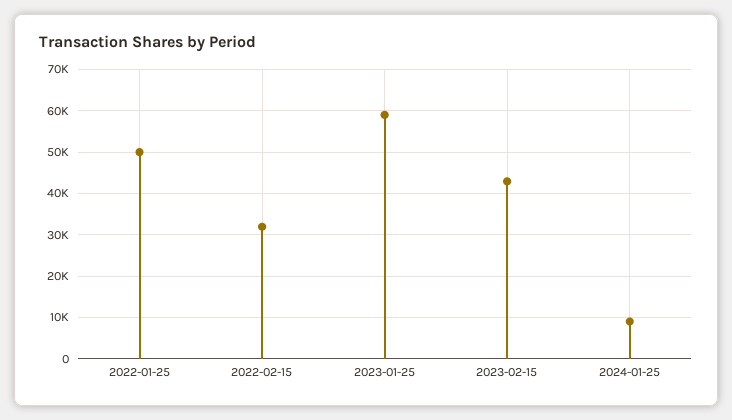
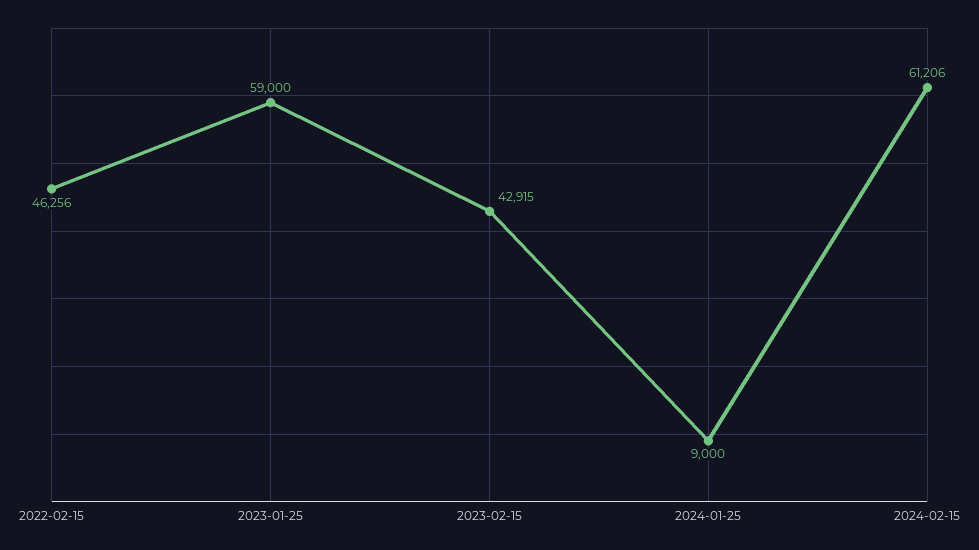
2022-01-25: 50000 -> none
2022-02-15: 32000 -> 46256
2024-02-15: none -> 61206

